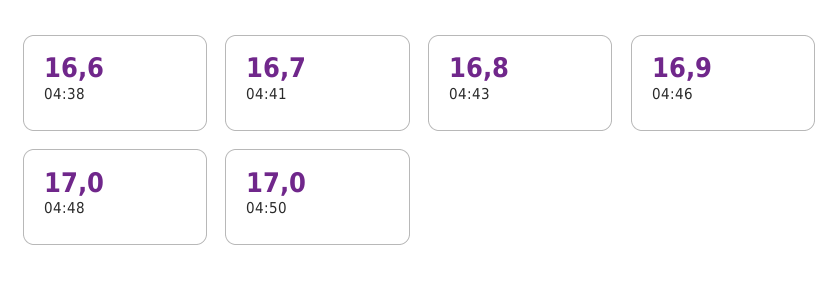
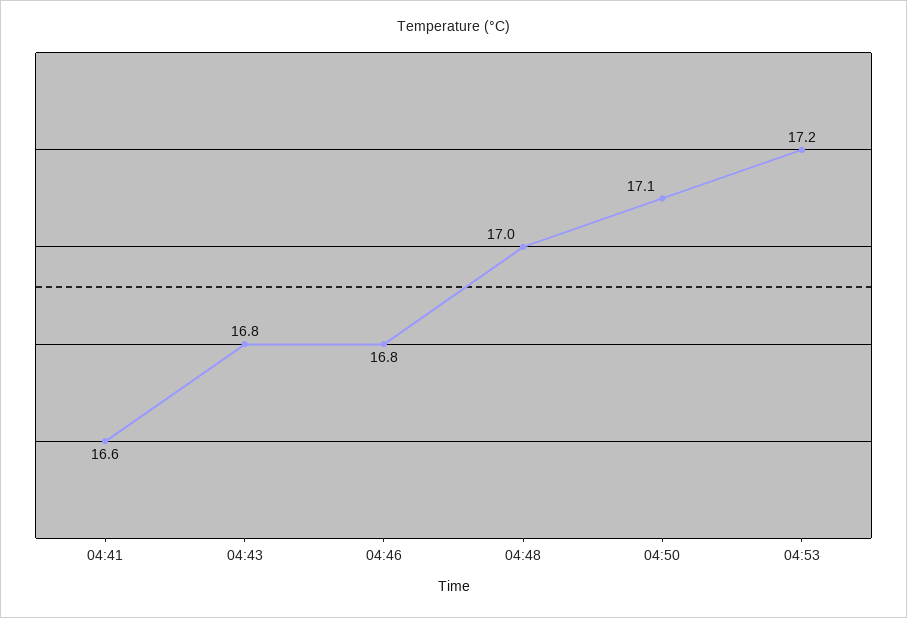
04:38: 16.6 -> none
04:41: 16.7 -> 16.6
04:46: 16.9 -> 16.8
04:50: 17 -> 17.1
04:53: none -> 17.2

